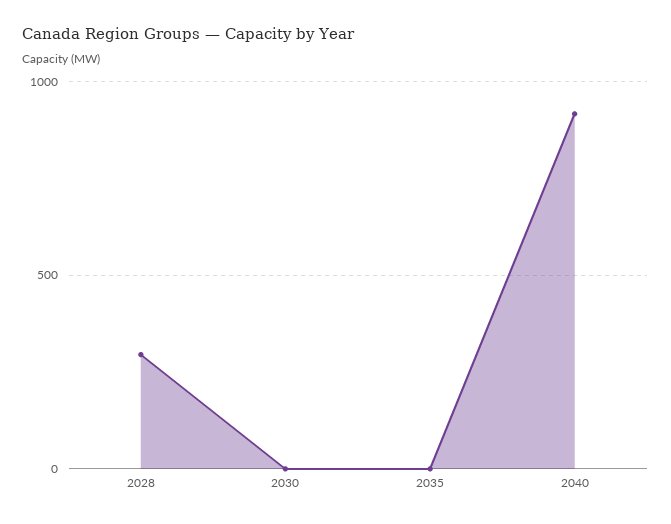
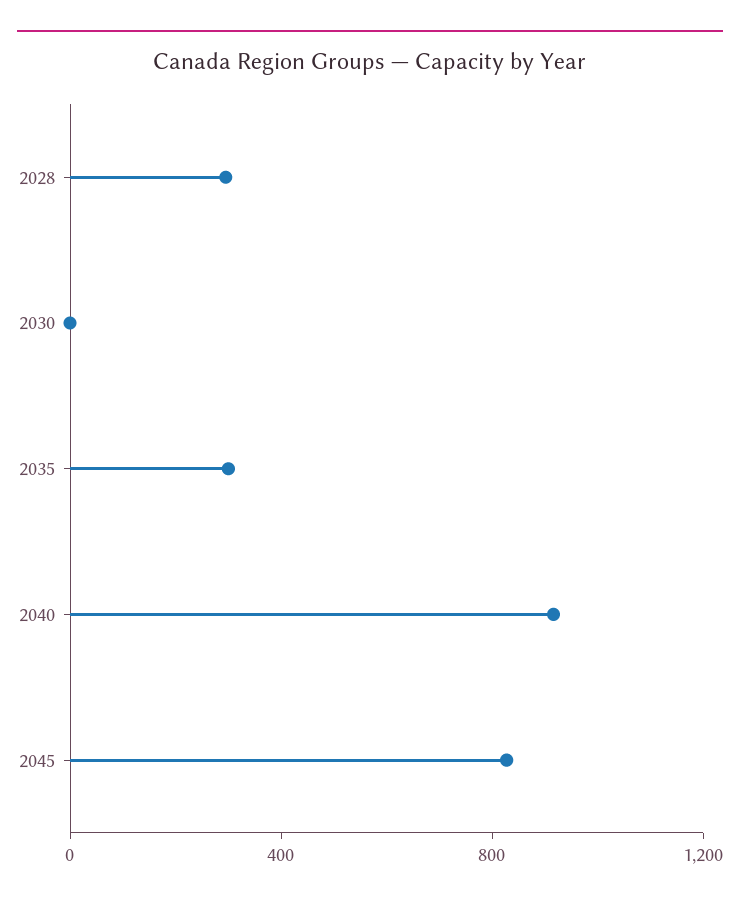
2035: 0 -> 300
2045: none -> 800

